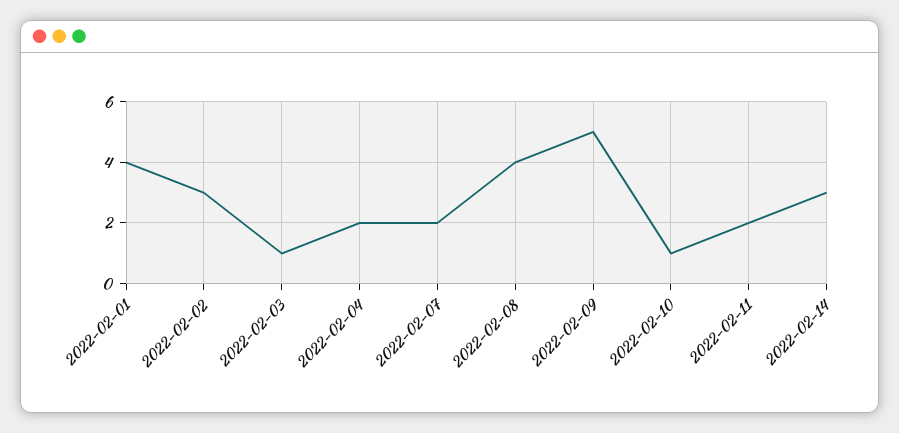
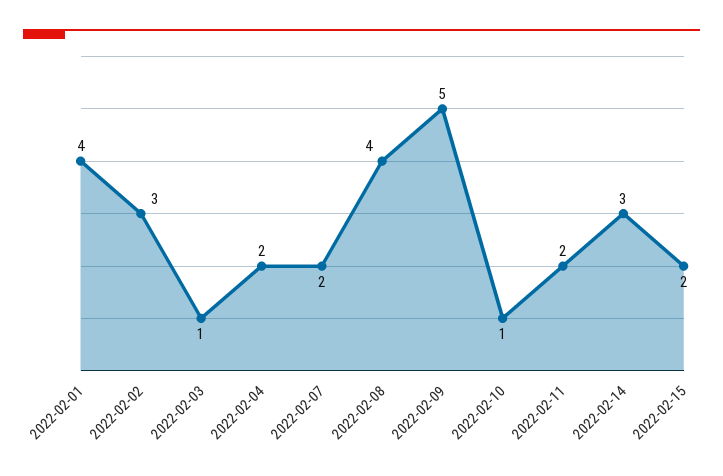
2022-02-15: none -> 2

